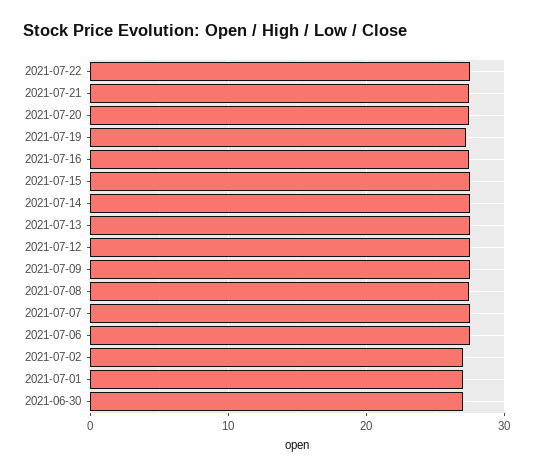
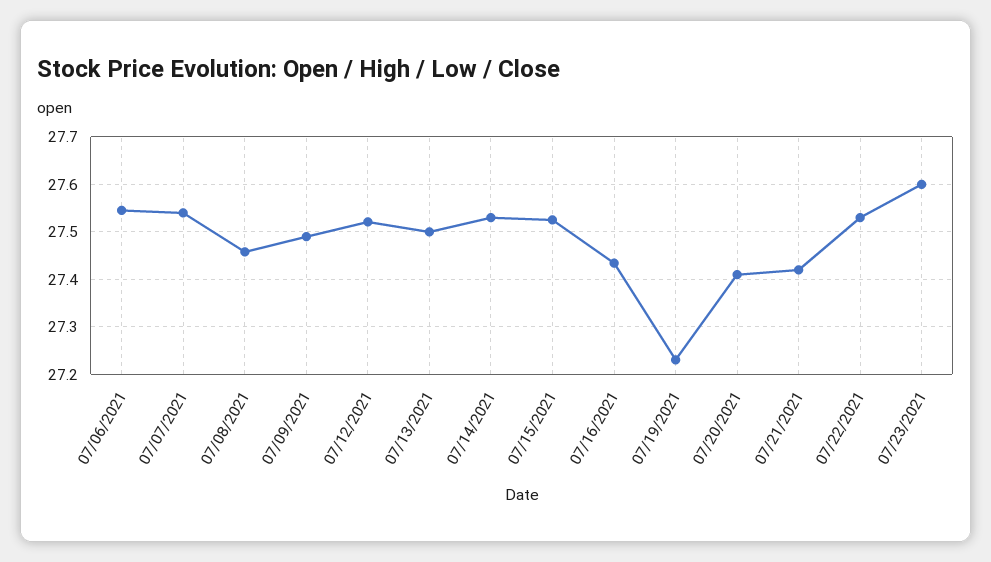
2021-07-02: 27 -> none
2021-07-01: 27 -> none
2021-06-30: 27 -> none
07/23/2021: none -> 27.6

